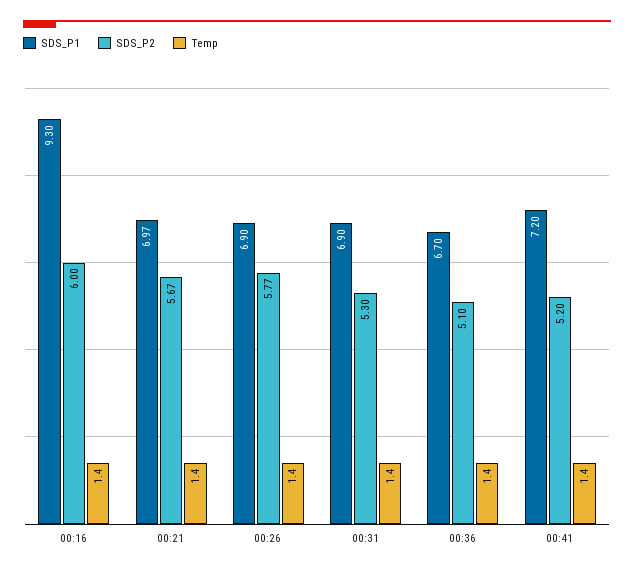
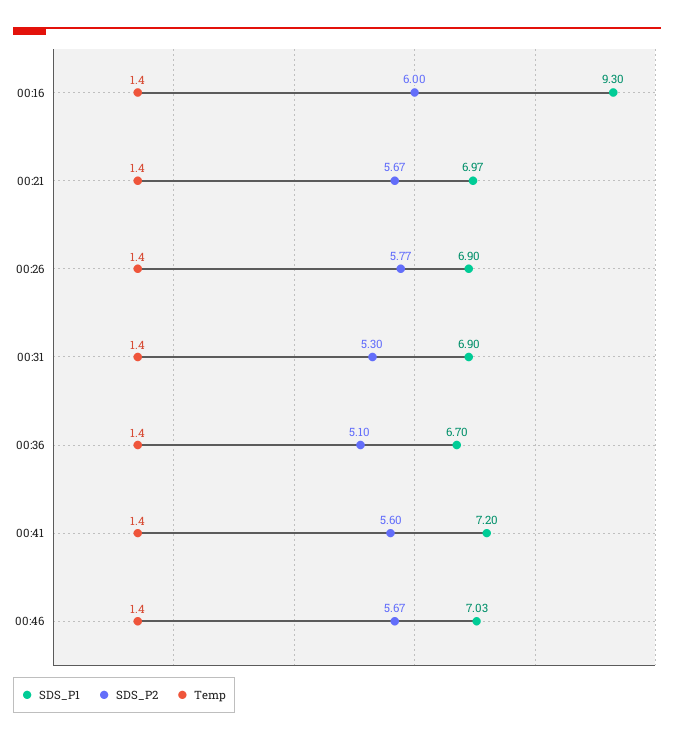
SDS_P2, 00:41: 5.2 -> 5.6
SDS_P1, 00:46: none -> 7.03
SDS_P2, 00:46: none -> 5.67
Temp, 00:46: none -> 1.4

